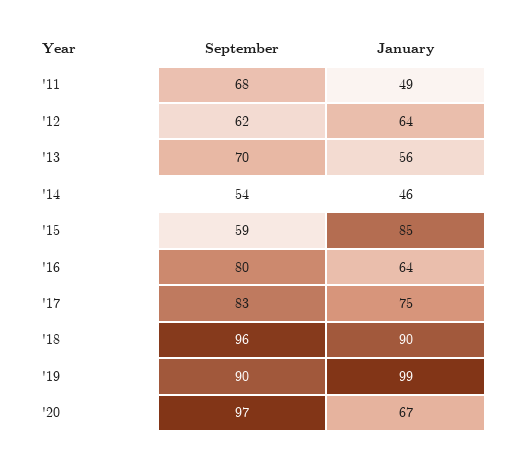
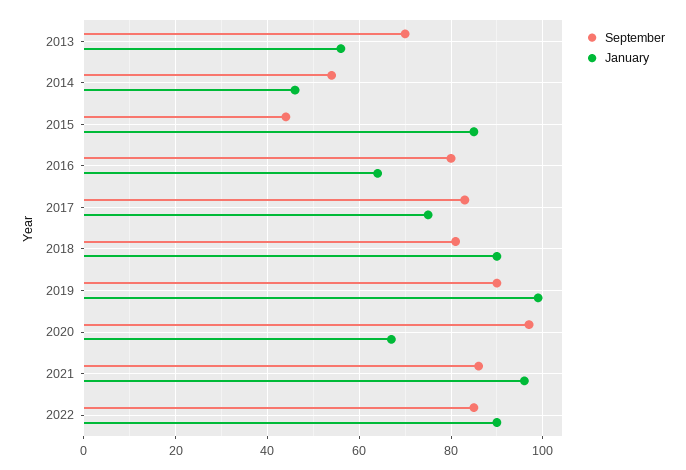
September, '11: 68 -> none
January, '11: 49 -> none
September, '12: 62 -> none
January, '12: 64 -> none
September, '15: 59 -> 45
September, '18: 96 -> 80
September, 2021: none -> 85
January, 2021: none -> 95
September, 2022: none -> 85
January, 2022: none -> 90

